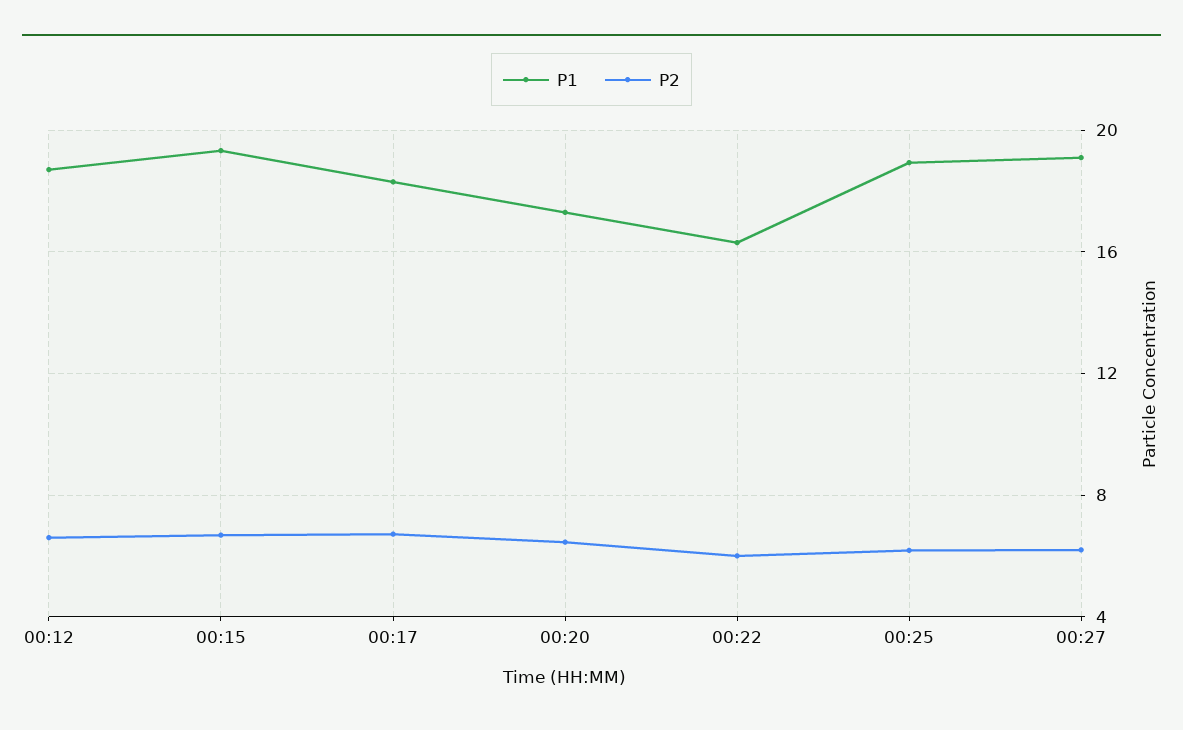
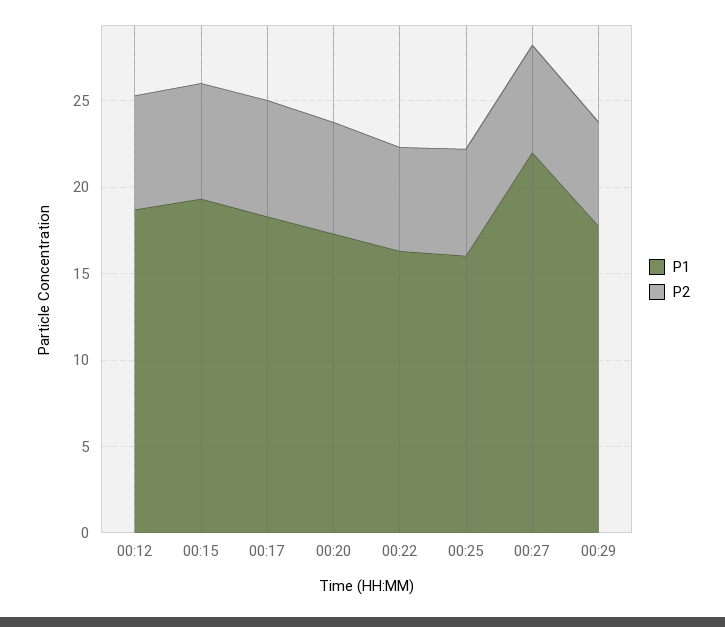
P1, 00:25: 19 -> 16
P1, 00:27: 19 -> 22
P1, 00:29: none -> 18
P2, 00:29: none -> 6

